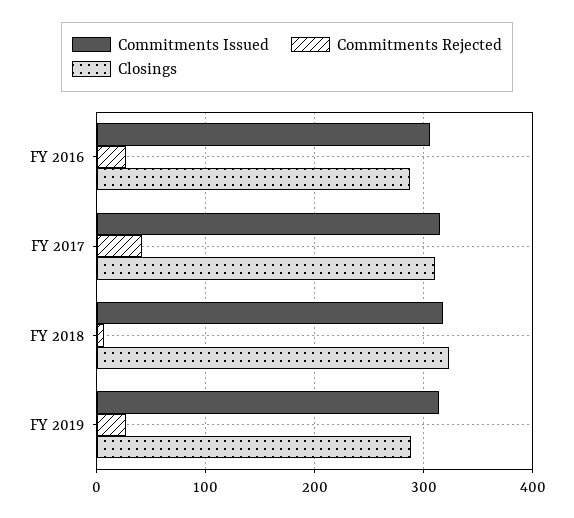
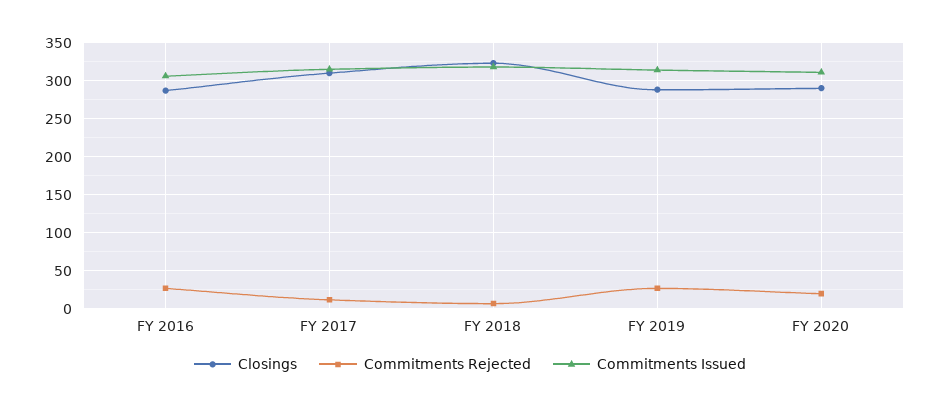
Commitments Rejected, FY 2017: 40 -> 10
Closings, FY 2020: none -> 290
Commitments Rejected, FY 2020: none -> 20
Commitments Issued, FY 2020: none -> 310

